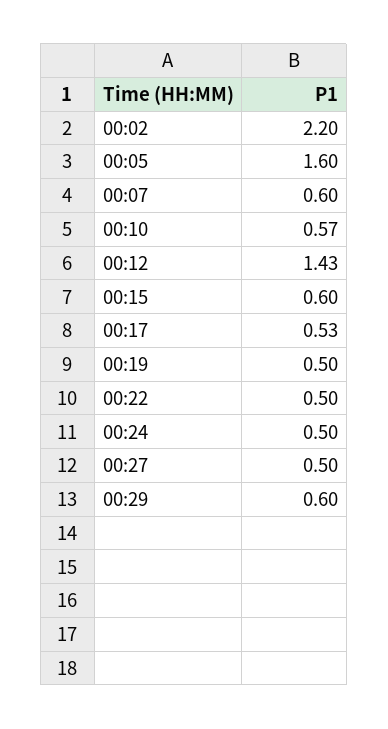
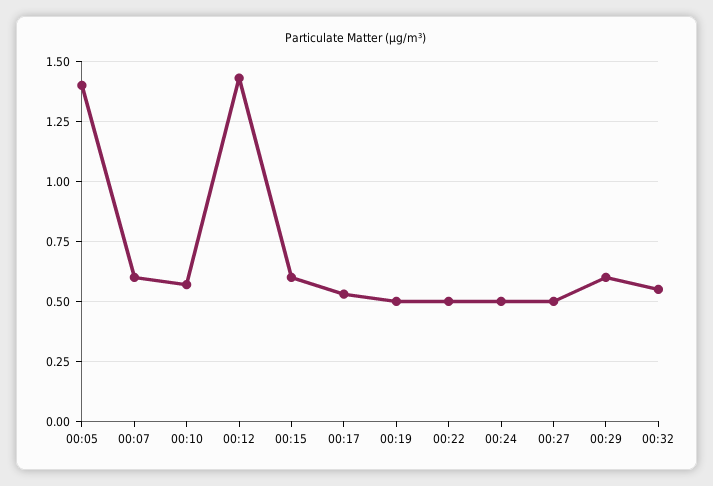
00:02: 2.2 -> none
00:05: 1.6 -> 1.4
00:32: none -> 0.55

